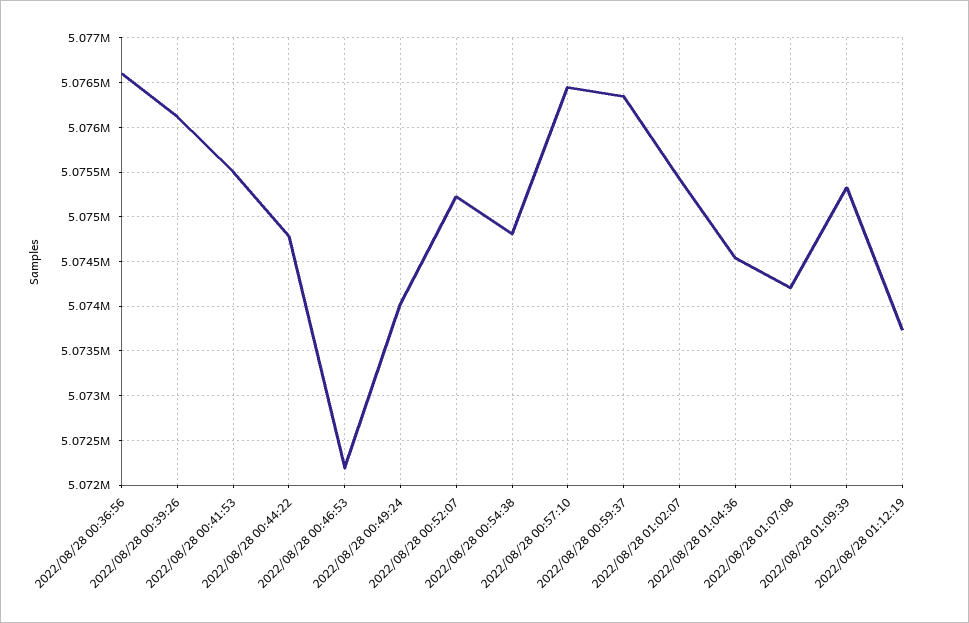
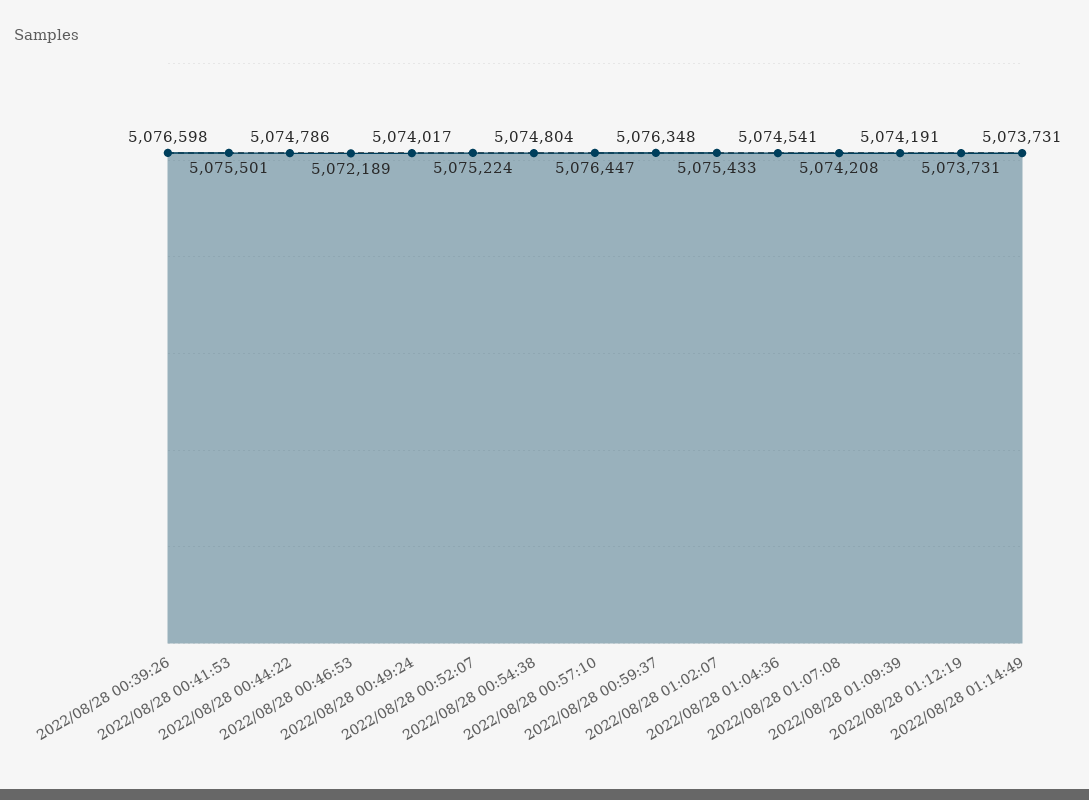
2022/08/28 00:36:56: 5076600 -> none
2022/08/28 00:39:26: 5076100 -> 5076598
2022/08/28 01:09:39: 5075300 -> 5074191
2022/08/28 01:14:49: none -> 5073731

